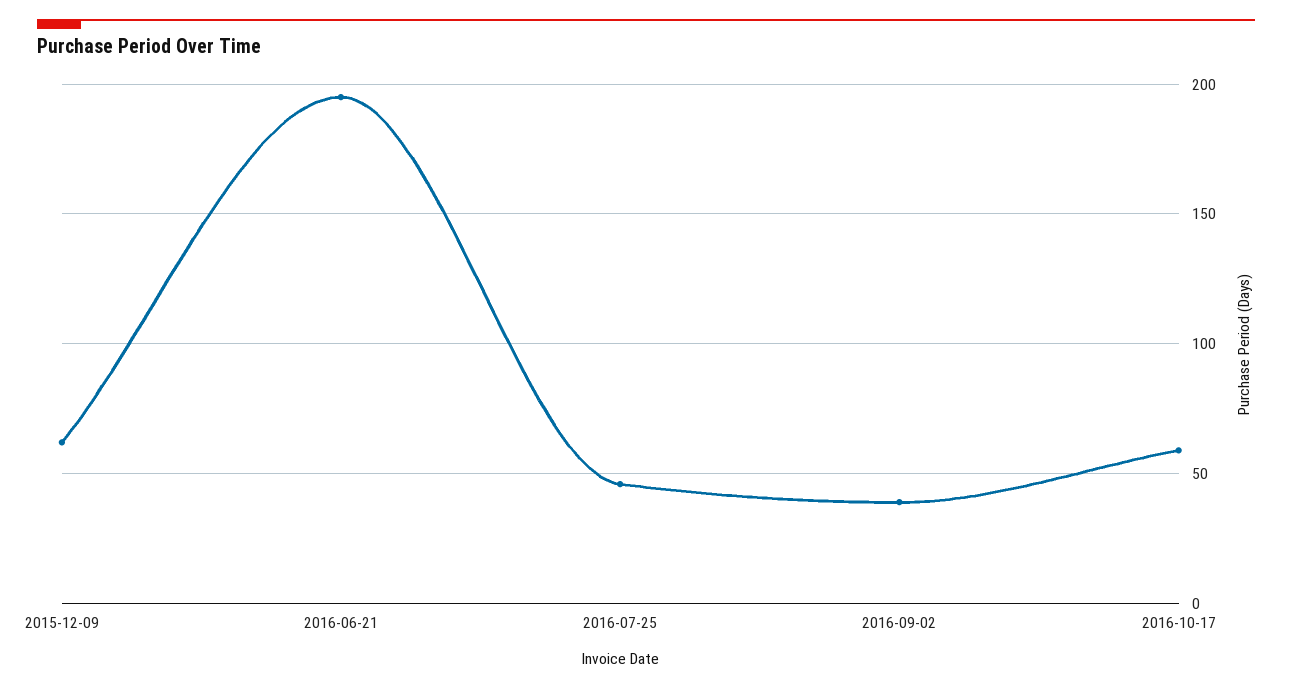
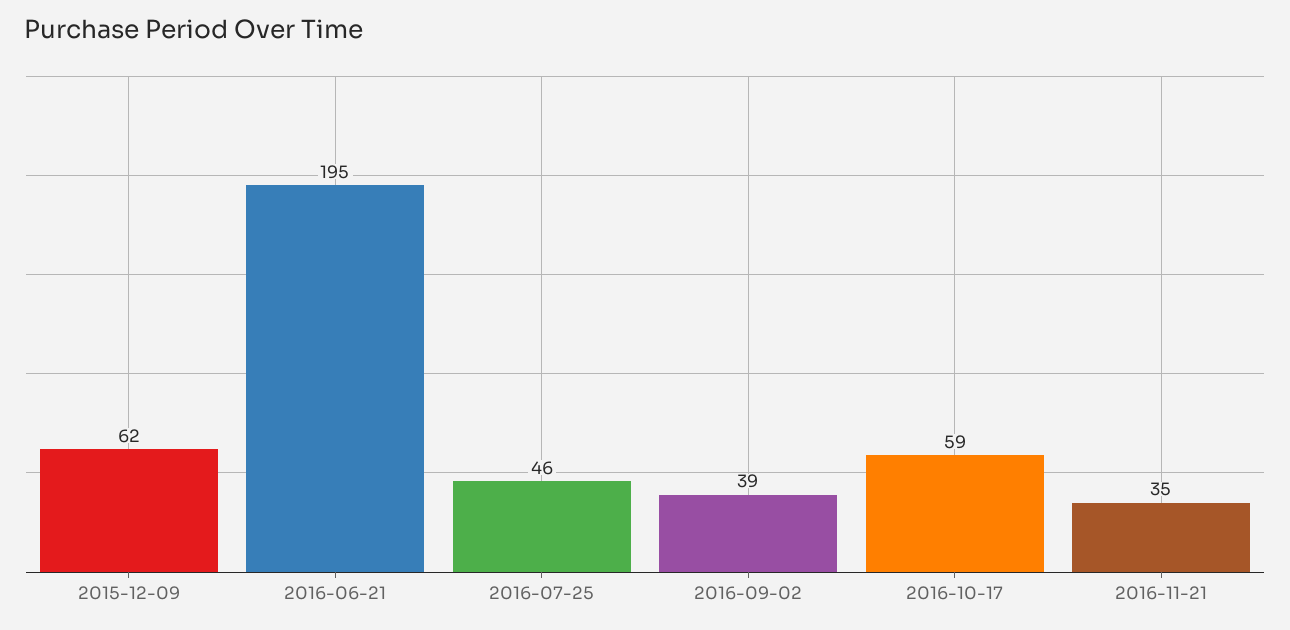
2016-11-21: none -> 35

